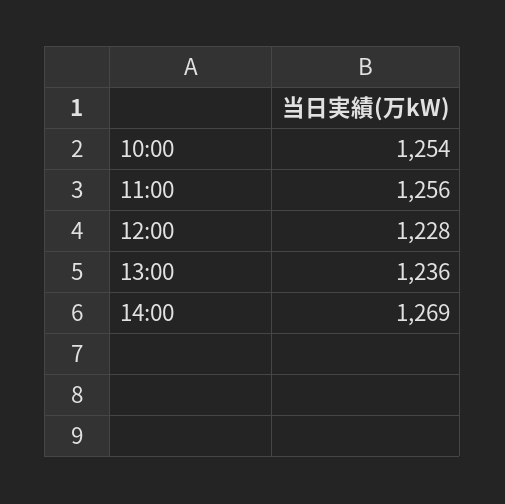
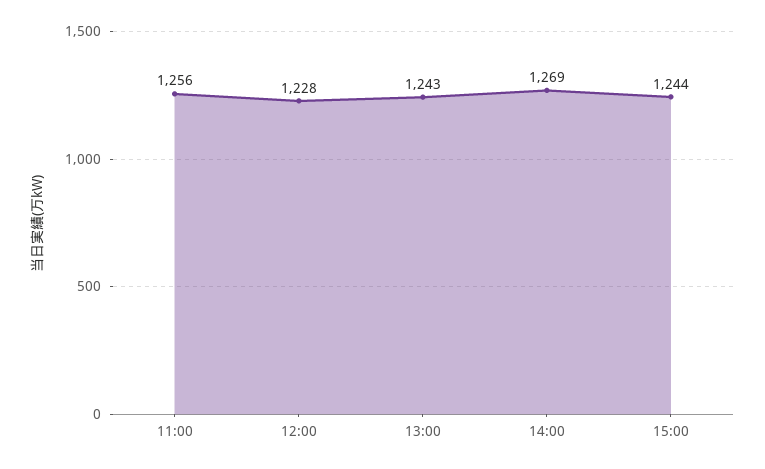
10:00: 1254 -> none
13:00: 1236 -> 1243
15:00: none -> 1244

